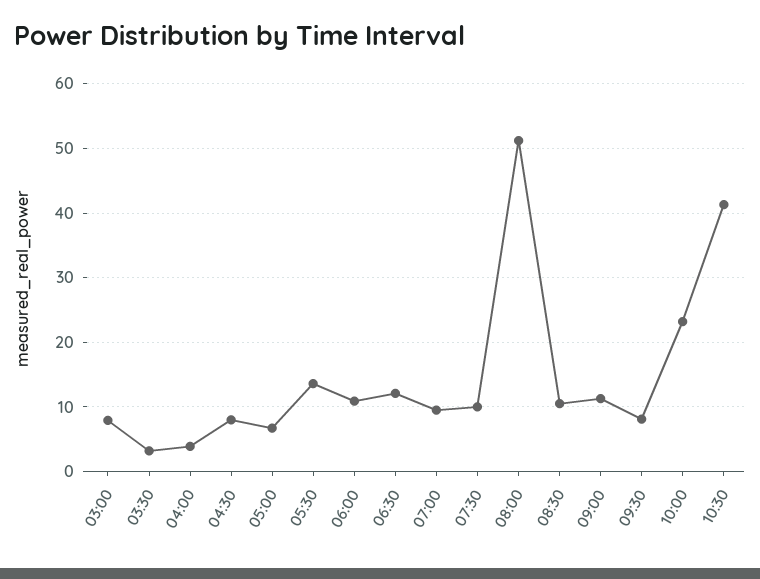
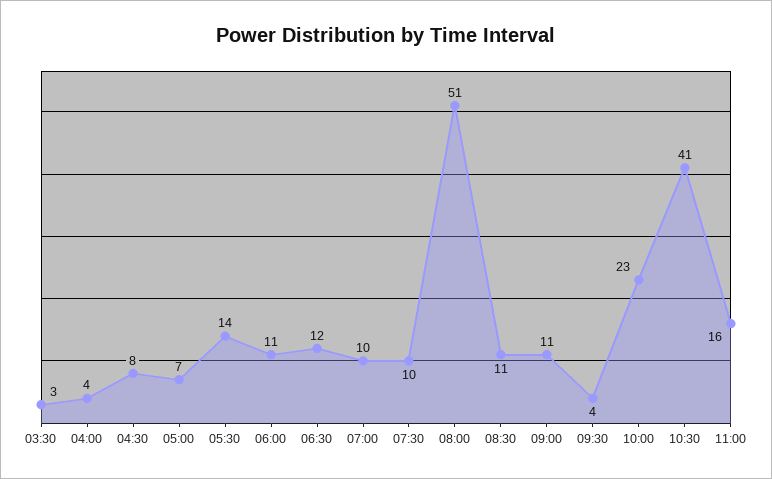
03:00: 8 -> none
09:30: 8 -> 4
11:00: none -> 16

